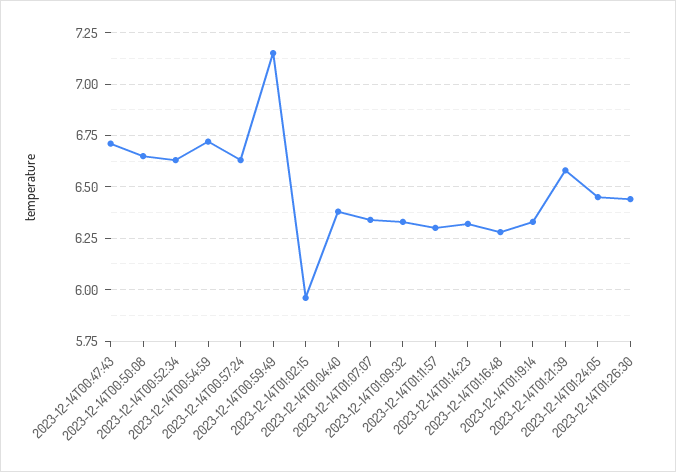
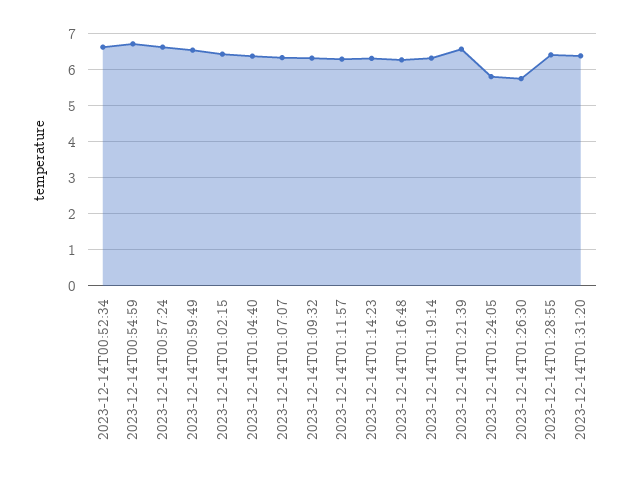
2023-12-14T00:47:43: 6.7 -> none
2023-12-14T00:50:08: 6.65 -> none
2023-12-14T00:59:49: 7.15 -> 6.6
2023-12-14T01:02:15: 5.95 -> 6.4
2023-12-14T01:24:05: 6.45 -> 5.8
2023-12-14T01:26:30: 6.45 -> 5.8
2023-12-14T01:28:55: none -> 6.4
2023-12-14T01:31:20: none -> 6.4

